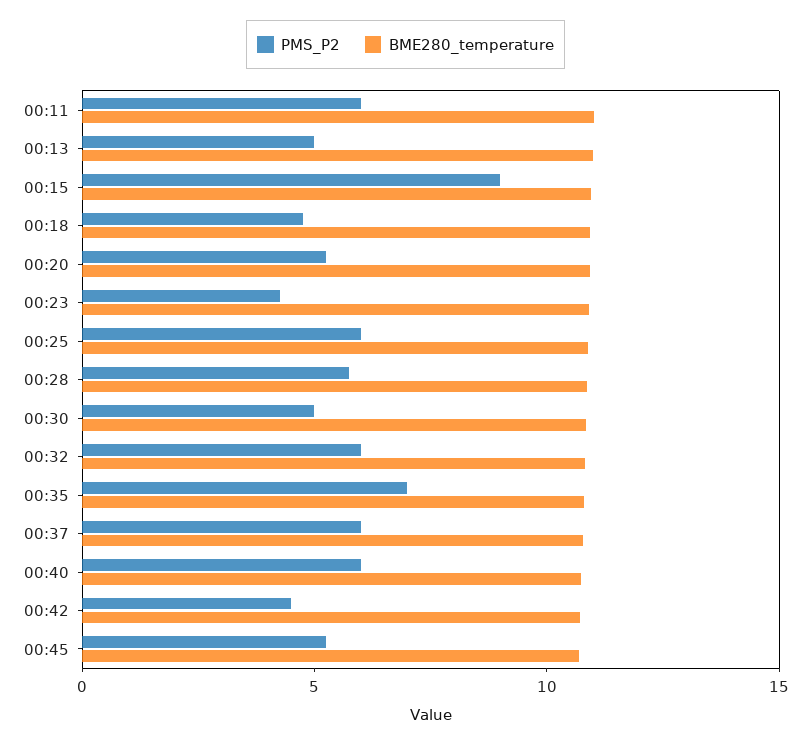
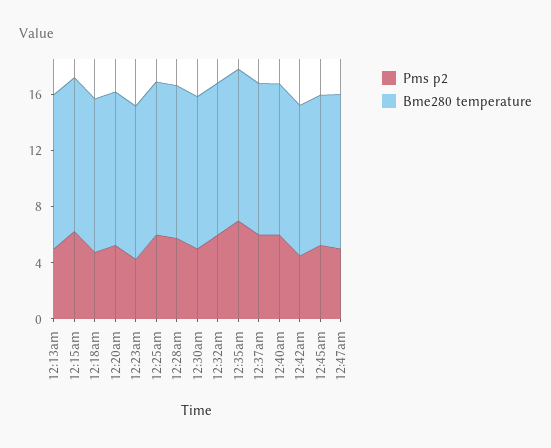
PMS_P2, 00:11: 6 -> none
BME280_temperature, 00:11: 11 -> none
PMS_P2, 00:15: 9 -> 6
PMS_P2, 12:47am: none -> 5
BME280_temperature, 12:47am: none -> 11

